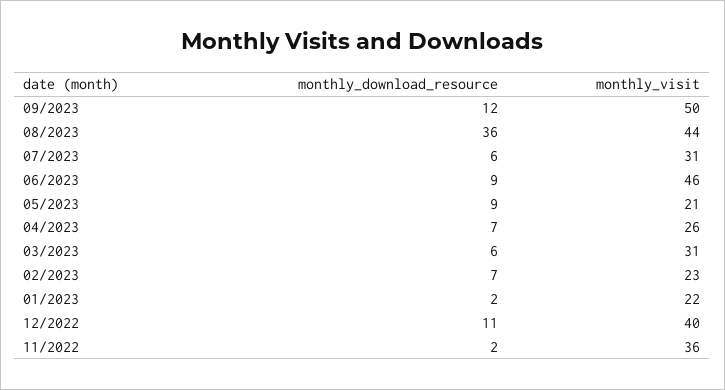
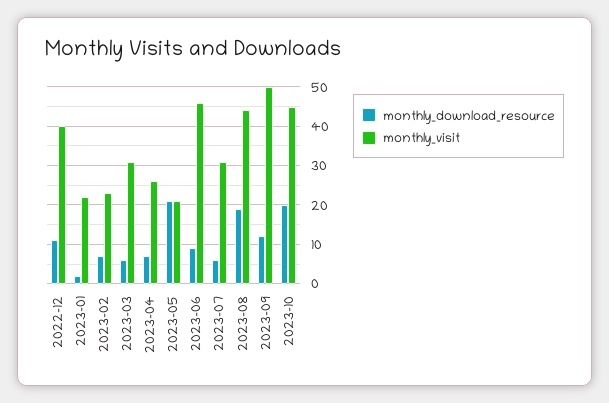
monthly_download_resource, 08/2023: 36 -> 20
monthly_download_resource, 05/2023: 9 -> 20
monthly_download_resource, 11/2022: 2 -> none
monthly_visit, 11/2022: 36 -> none
monthly_download_resource, 2023-10: none -> 20
monthly_visit, 2023-10: none -> 45

